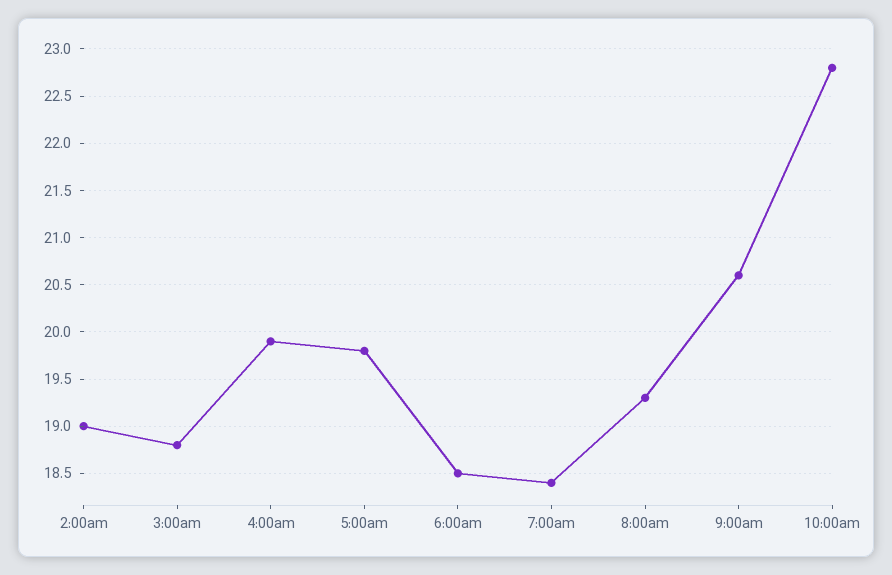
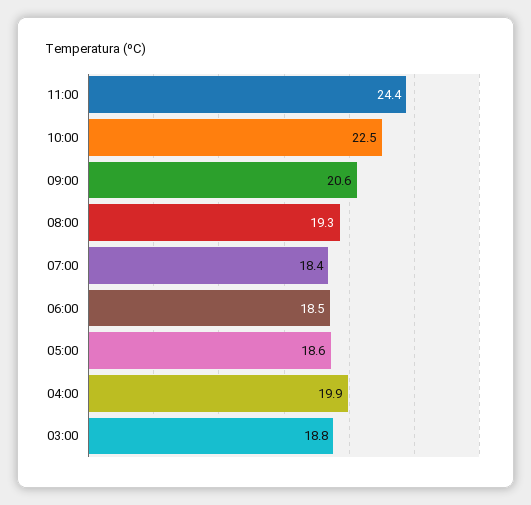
2:00am: 19 -> none
5:00am: 19.8 -> 18.6
10:00am: 22.8 -> 22.5
11:00: none -> 24.4

